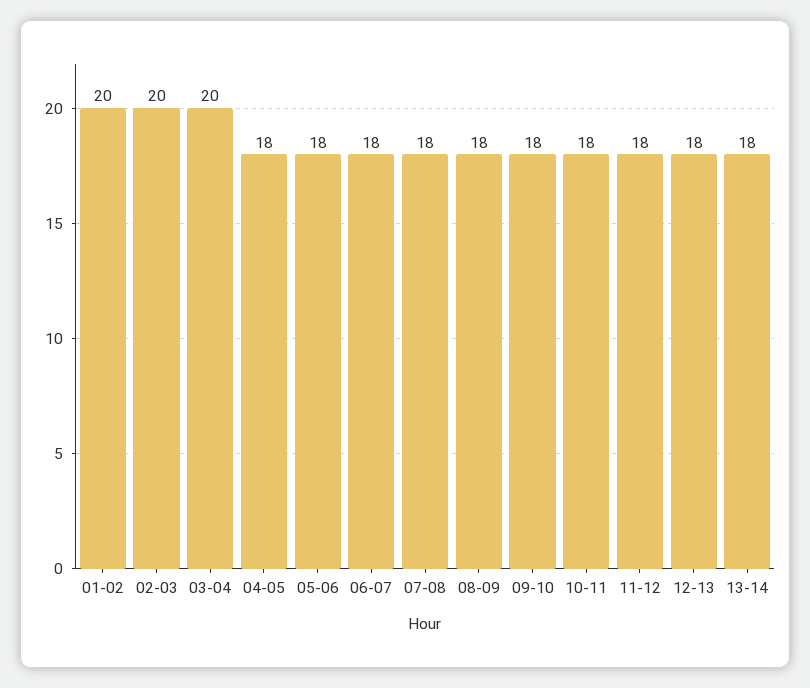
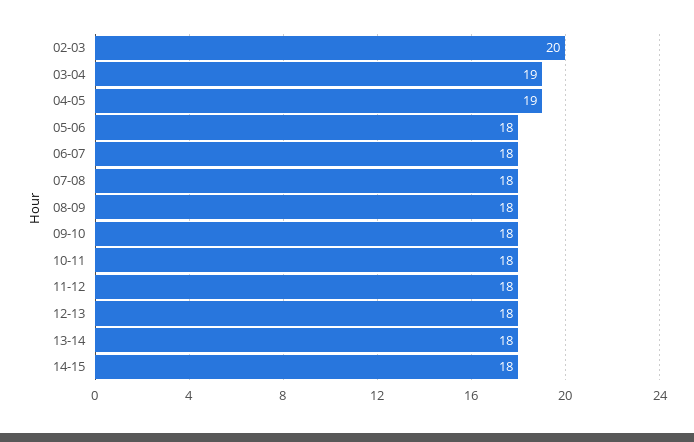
01-02: 20 -> none
03-04: 20 -> 19
04-05: 18 -> 19
14-15: none -> 18

